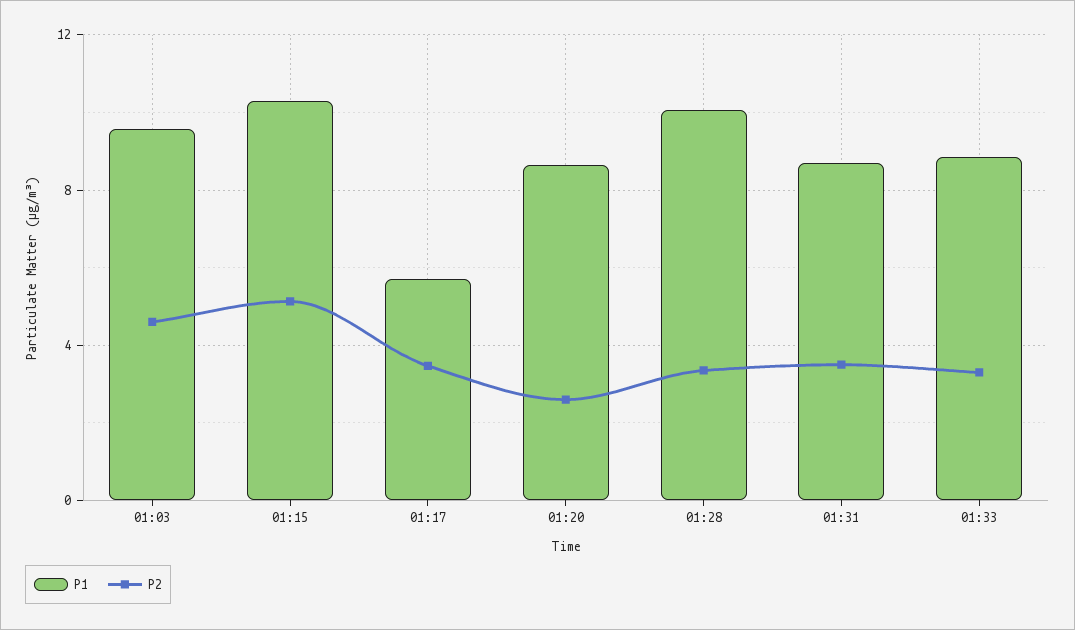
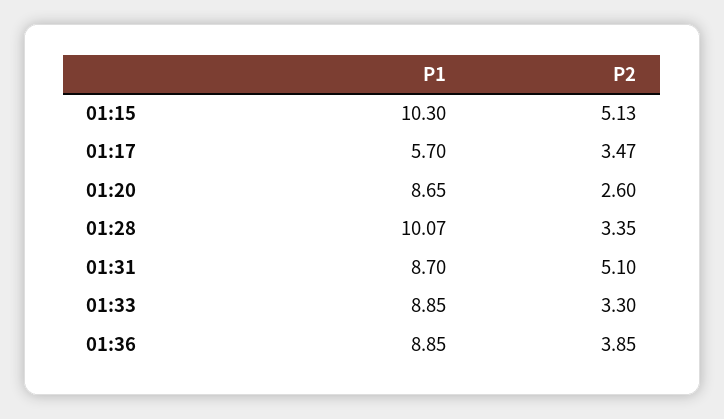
P1, 01:03: 9.5 -> none
P2, 01:03: 4.5 -> none
P2, 01:31: 3.5 -> 5.1
P1, 01:36: none -> 8.85
P2, 01:36: none -> 3.85

